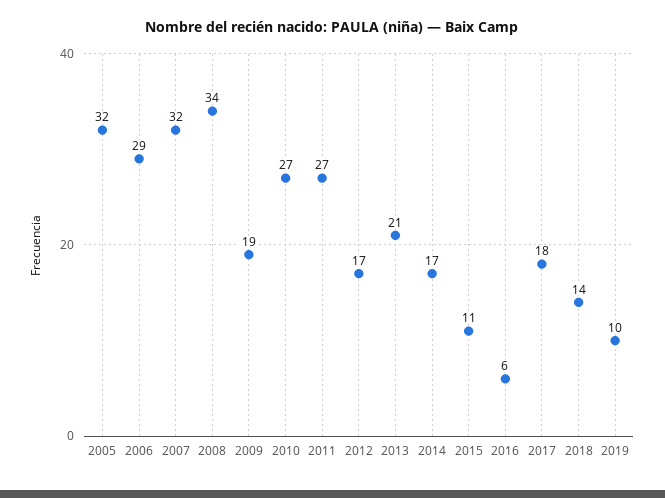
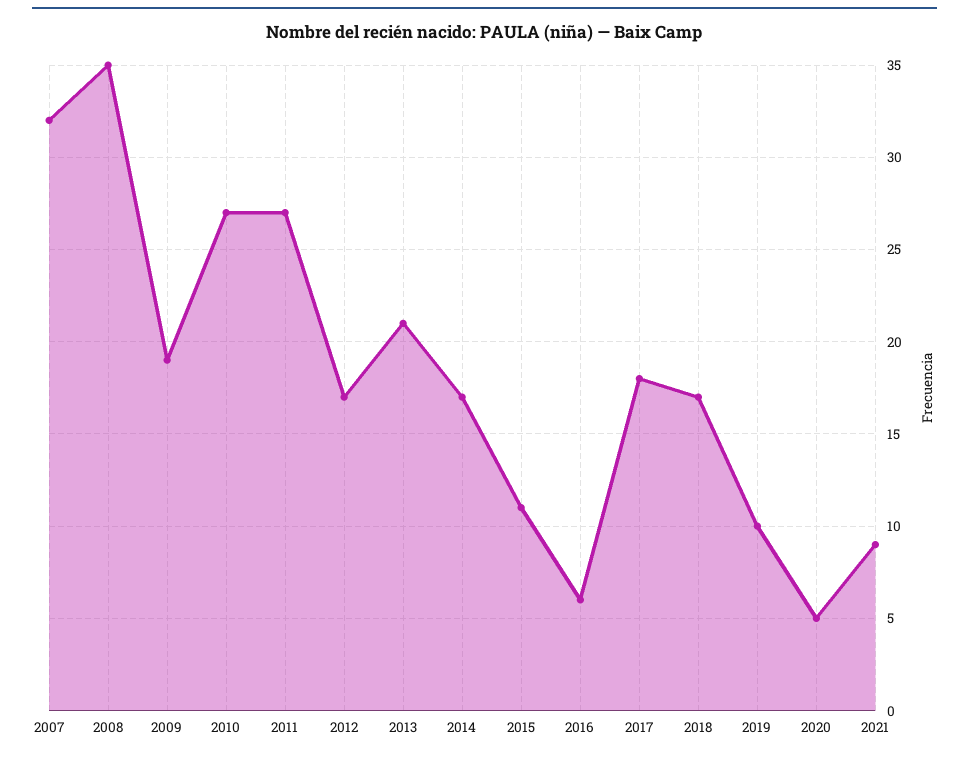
2005: 32 -> none
2006: 29 -> none
2008: 34 -> 35
2018: 14 -> 17
2020: none -> 5
2021: none -> 9

